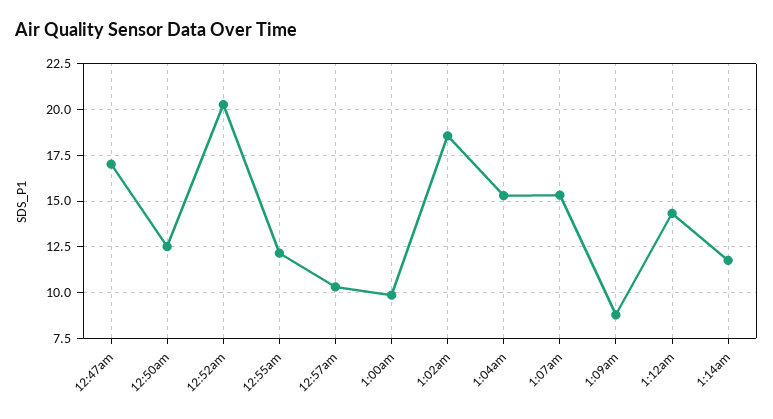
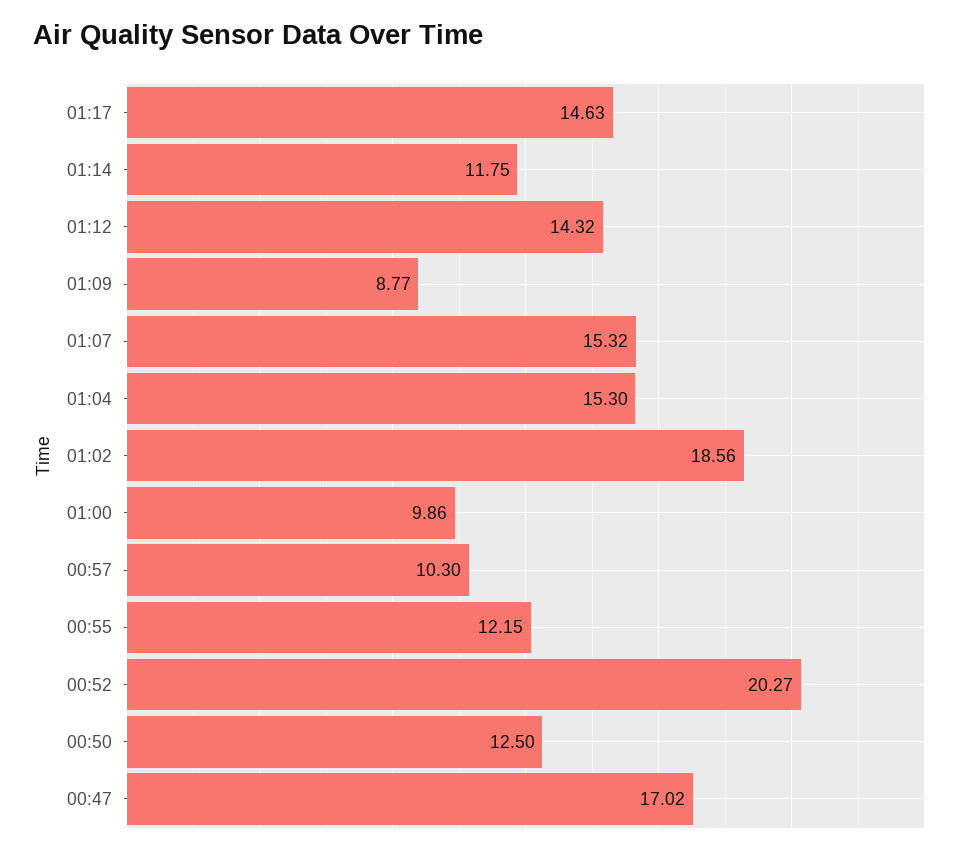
01:17: none -> 14.63

